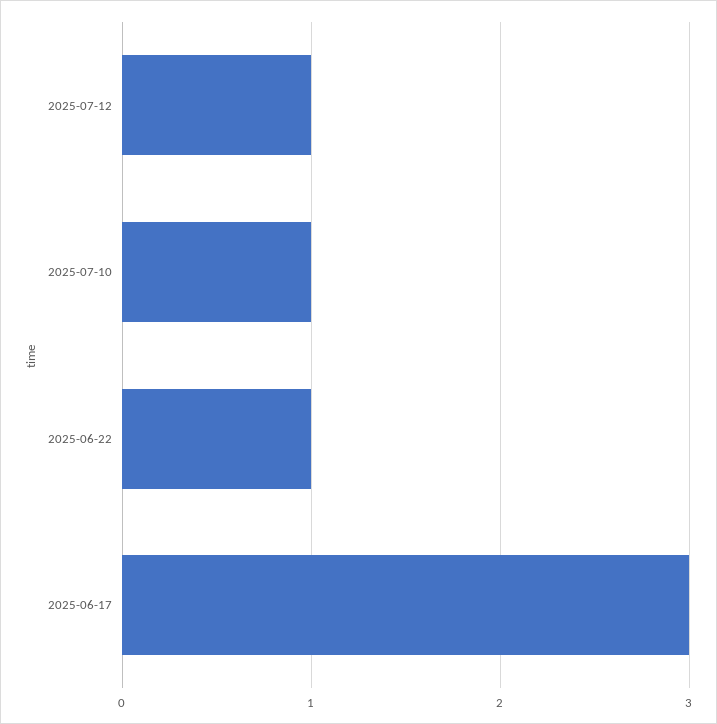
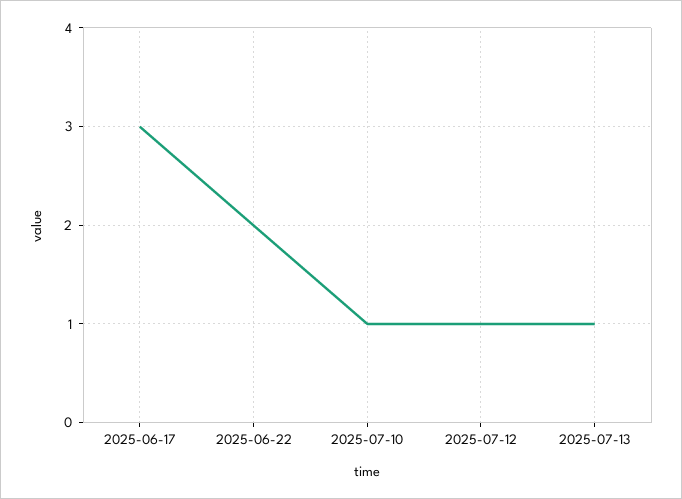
2025-06-22: 1 -> 2
2025-07-13: none -> 1

